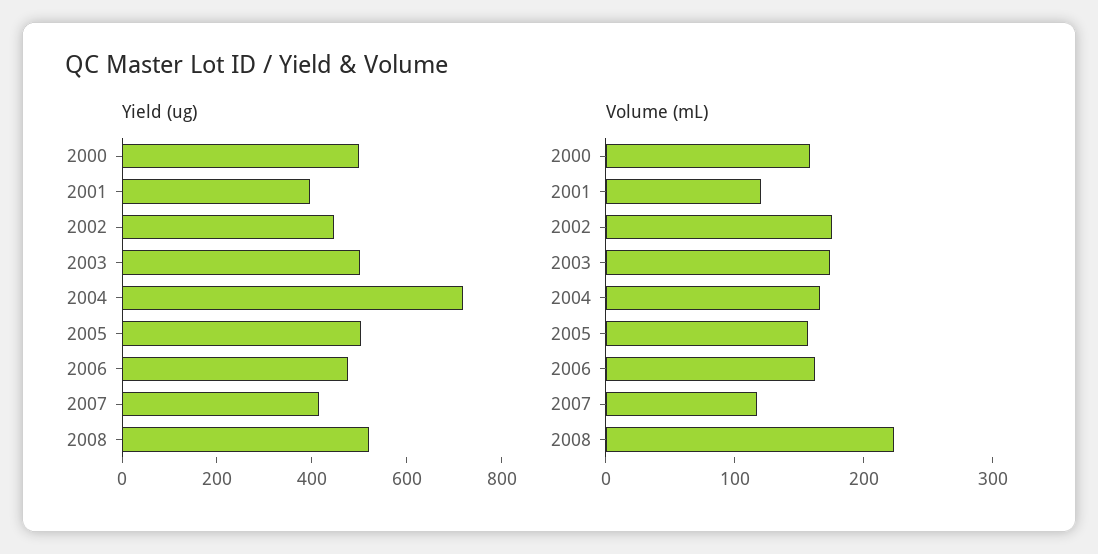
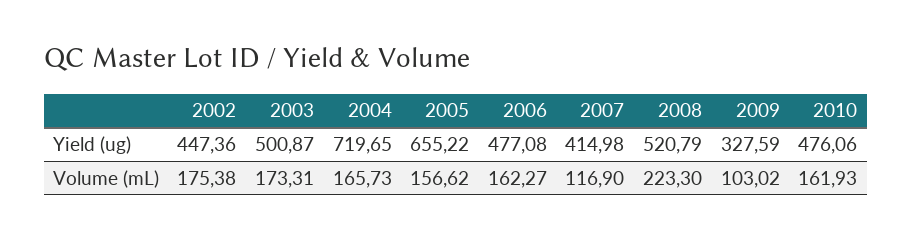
Yield (ug), 2000: 500 -> none
Yield (ug), 2001: 400 -> none
Yield (ug), 2005: 500 -> 655.22
Volume (mL), 2000: 160 -> none
Volume (mL), 2001: 120 -> none
Yield (ug), 2009: none -> 327.59
Yield (ug), 2010: none -> 476.06
Volume (mL), 2009: none -> 103.02
Volume (mL), 2010: none -> 161.93

